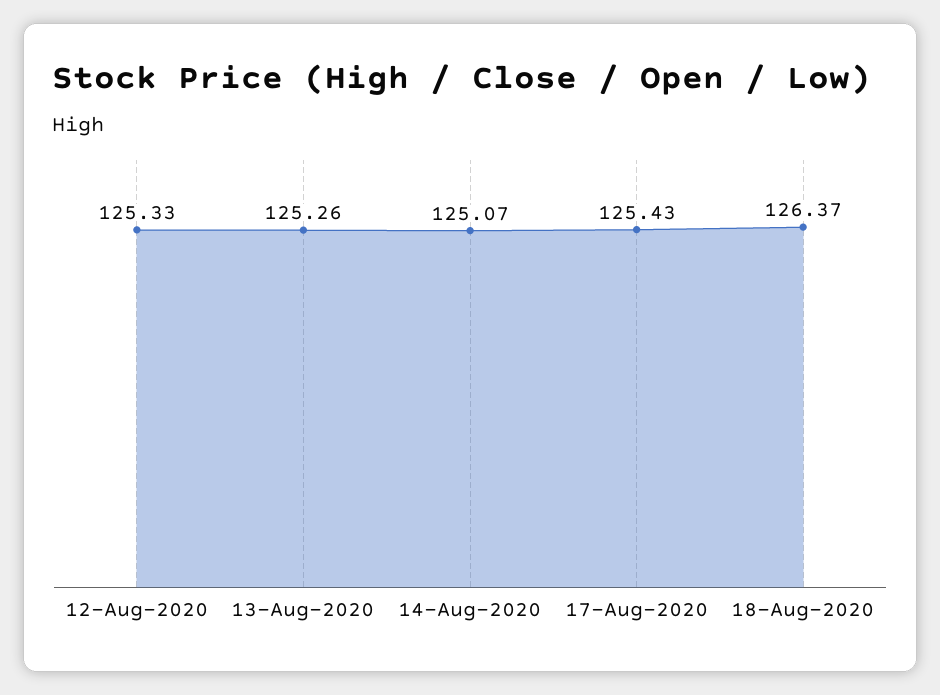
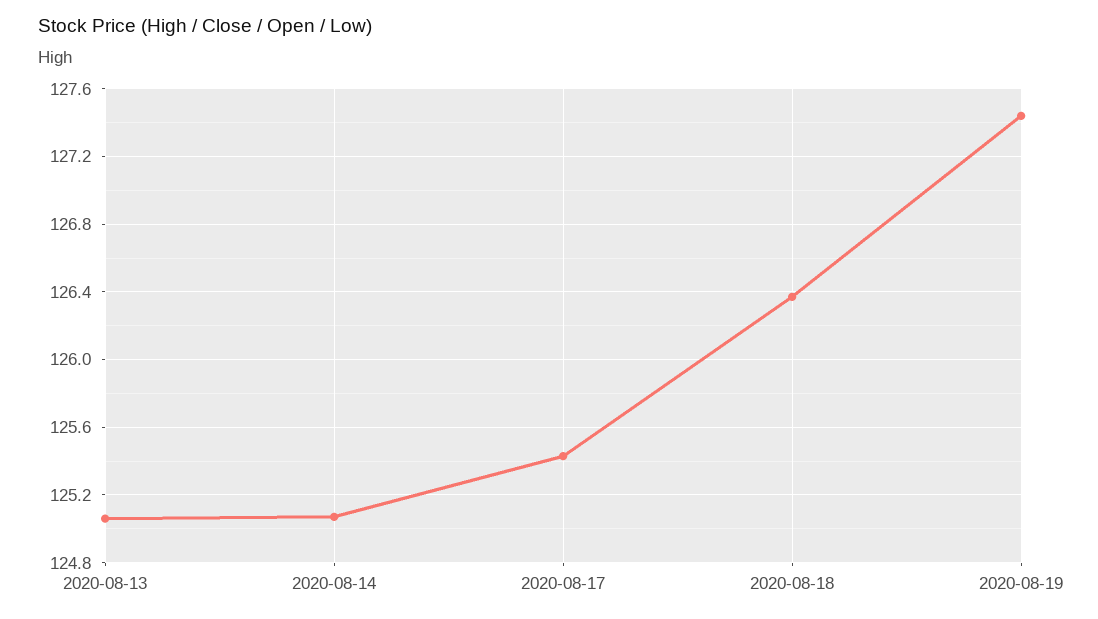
12-Aug-2020: 125.33 -> none
13-Aug-2020: 125.26 -> 125.05
2020-08-19: none -> 127.45

